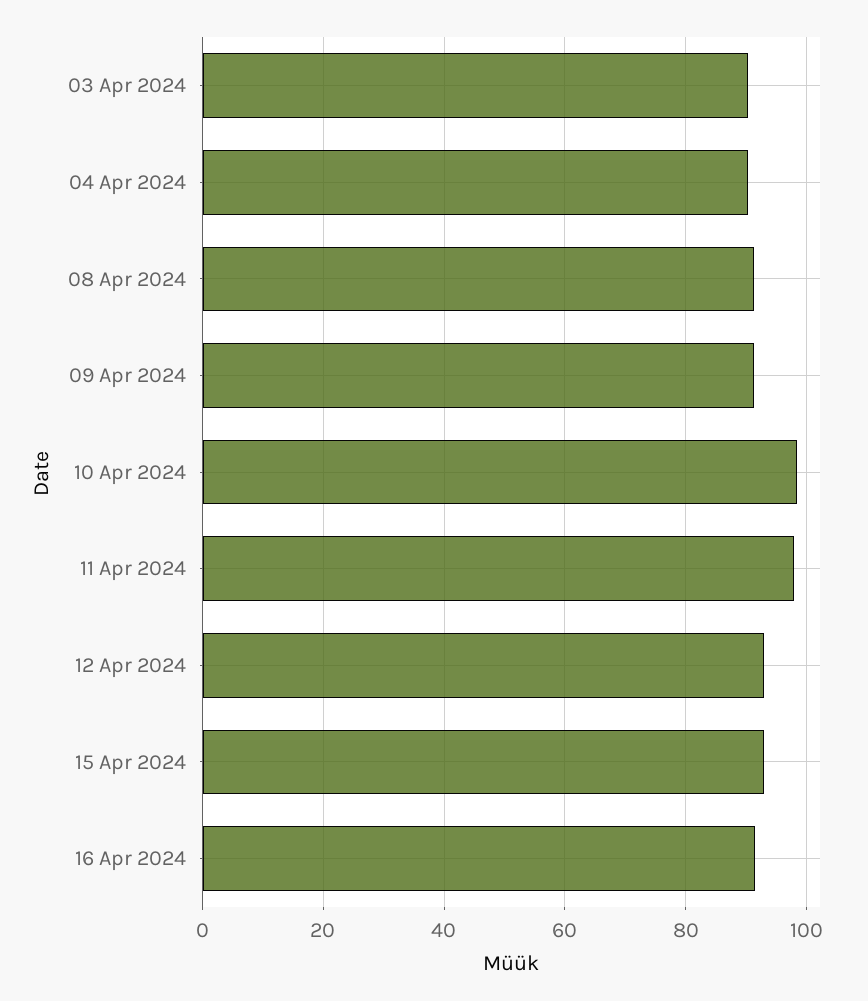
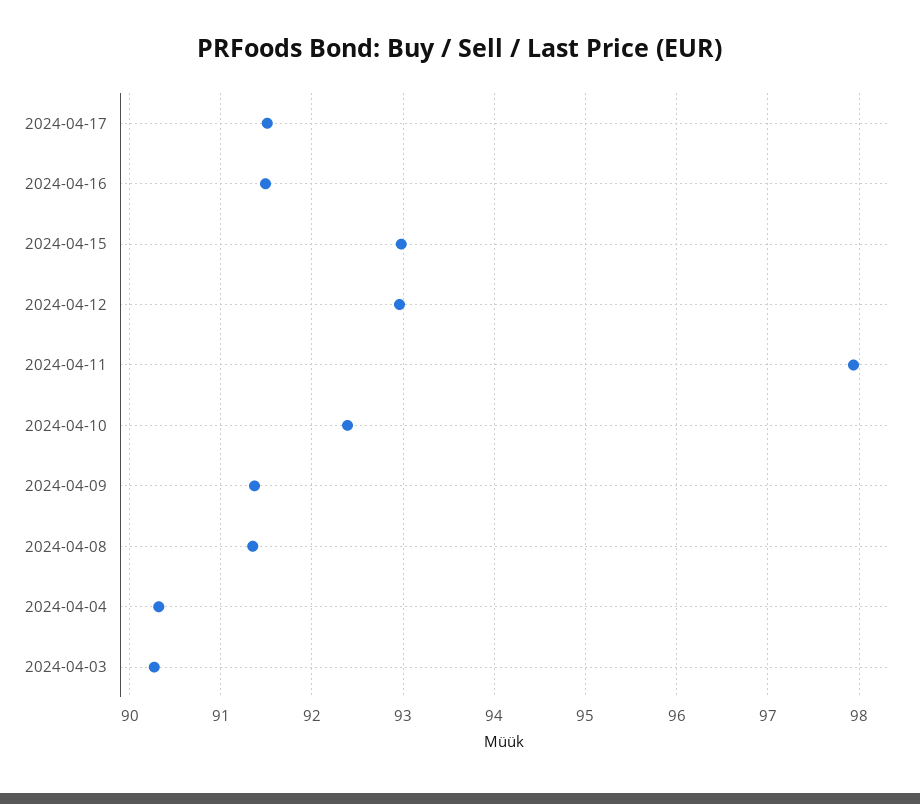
10 Apr 2024: 98 -> 92.4
2024-04-17: none -> 91.5

